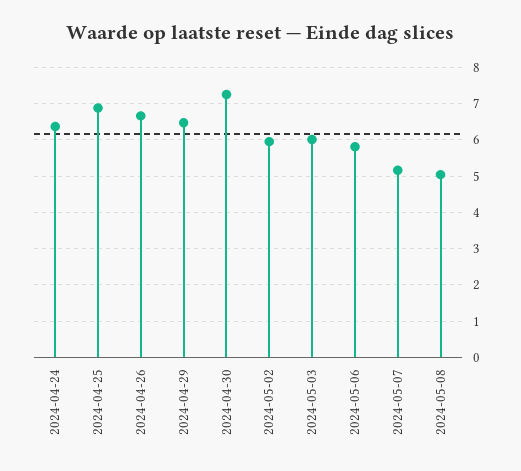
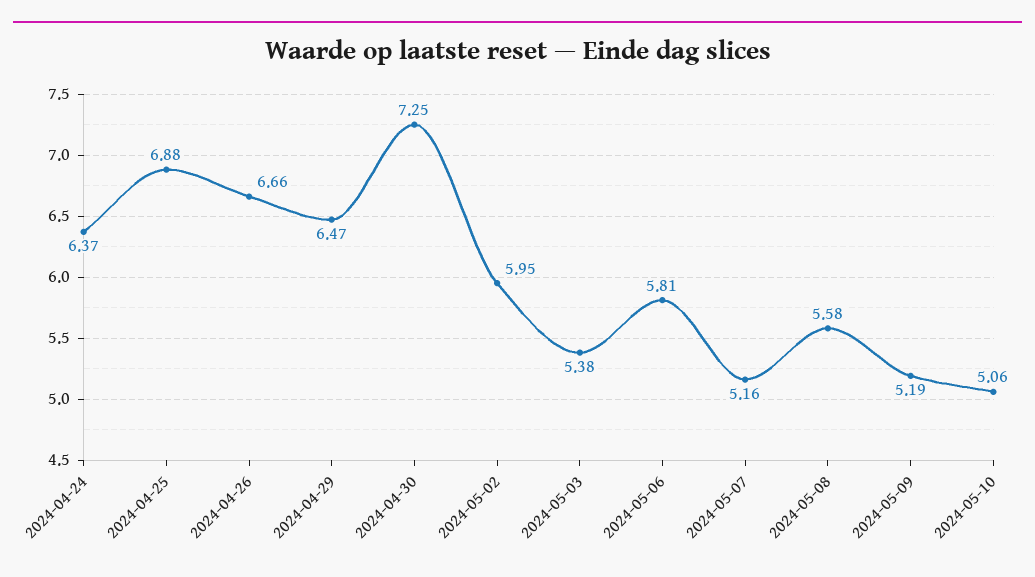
2024-05-03: 6 -> 5.38
2024-05-08: 5 -> 5.58
2024-05-09: none -> 5.19
2024-05-10: none -> 5.06

